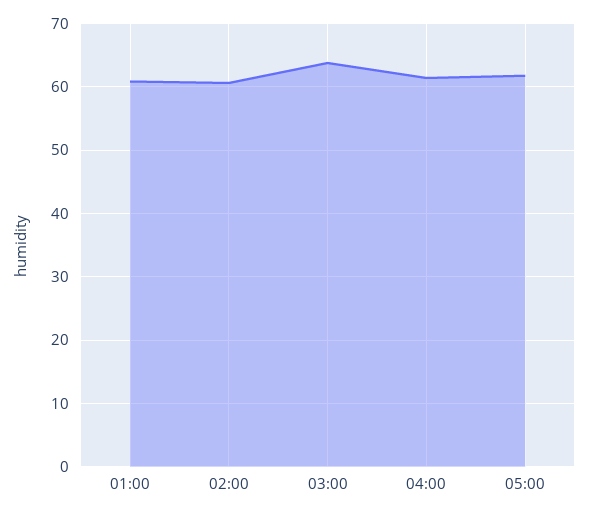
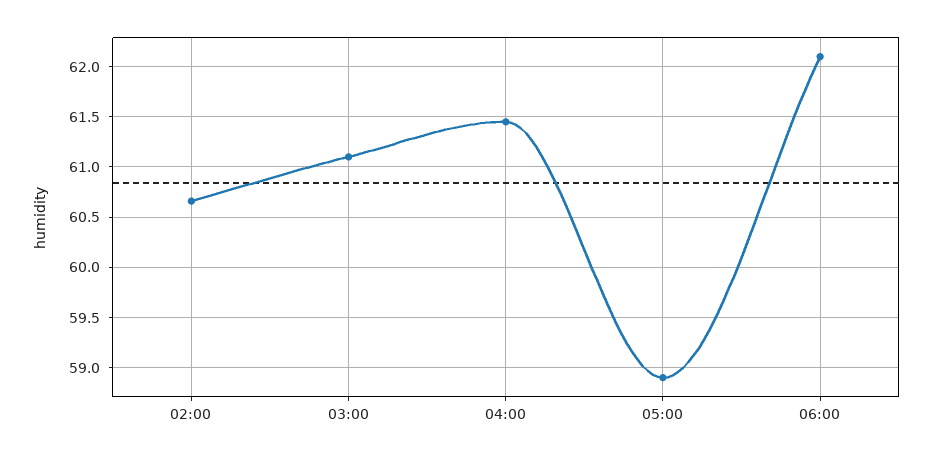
01:00: 61 -> none
03:00: 64 -> 61.1
05:00: 62 -> 58.9
06:00: none -> 62.1

